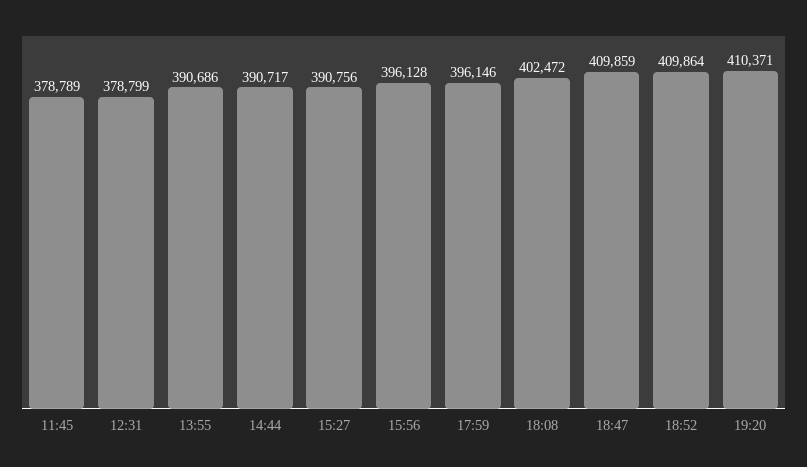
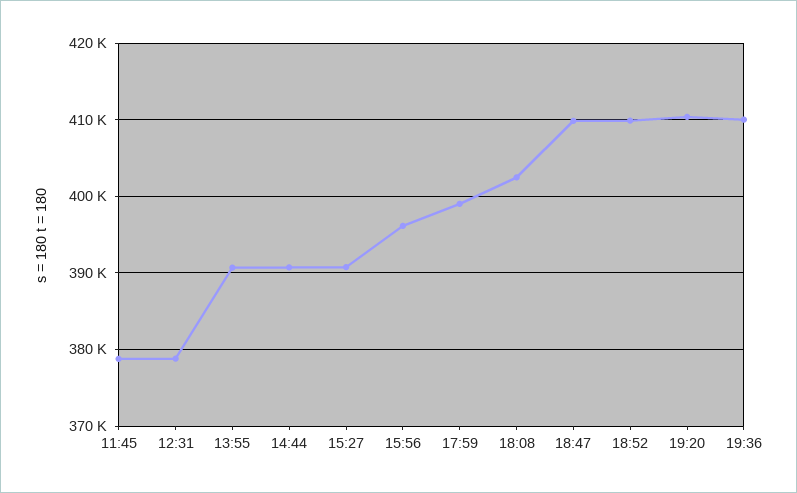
17:59: 396146 -> 399000
19:36: none -> 410000

